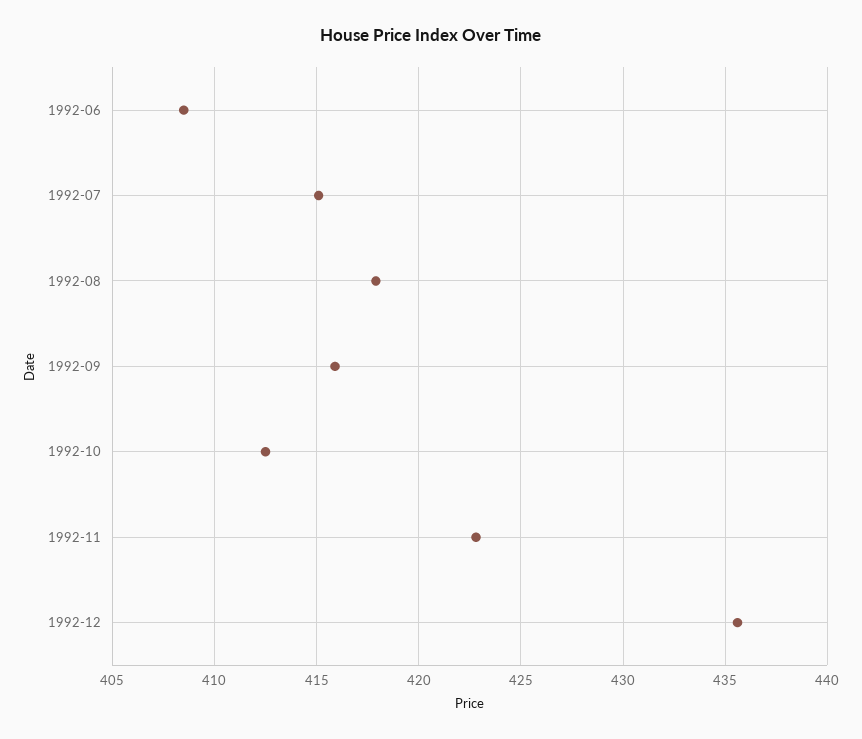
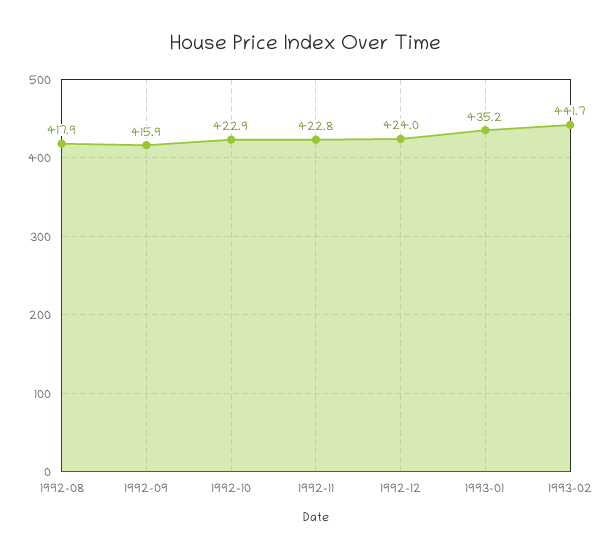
1992-06: 408.5 -> none
1992-07: 415 -> none
1992-10: 412.5 -> 422.9
1992-12: 435.5 -> 424
1993-01: none -> 435.2
1993-02: none -> 441.7

